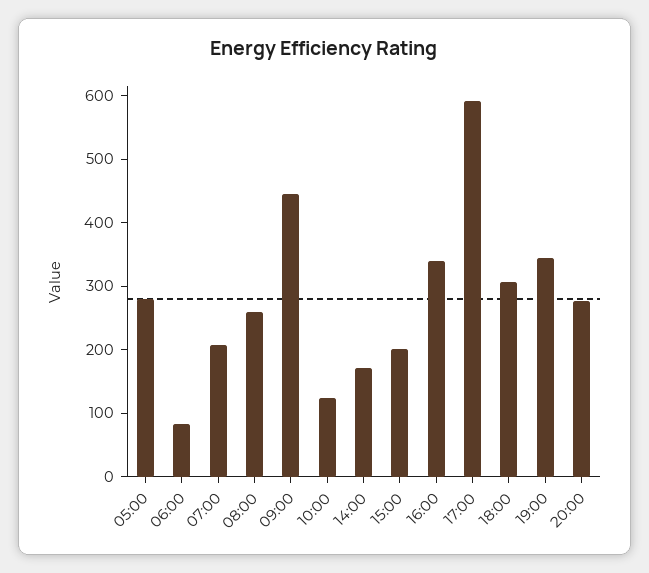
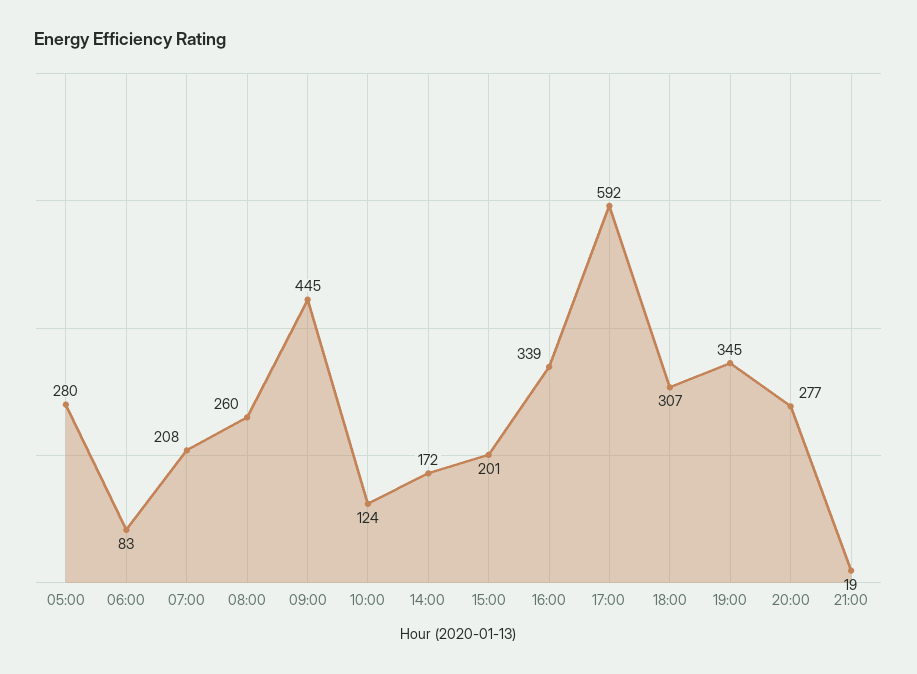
21:00: none -> 19

